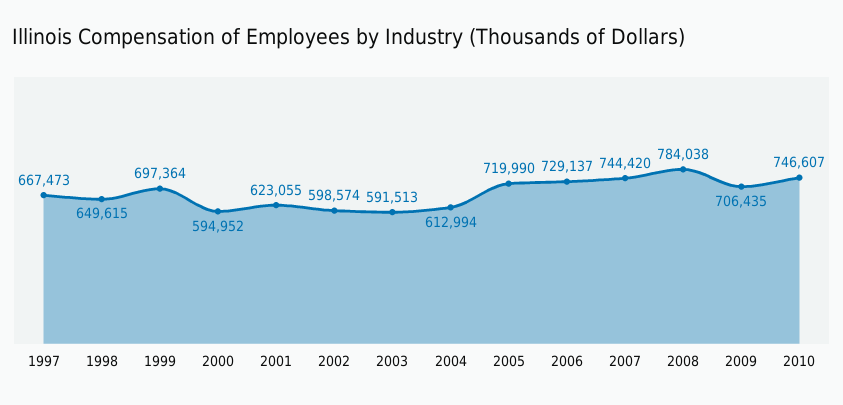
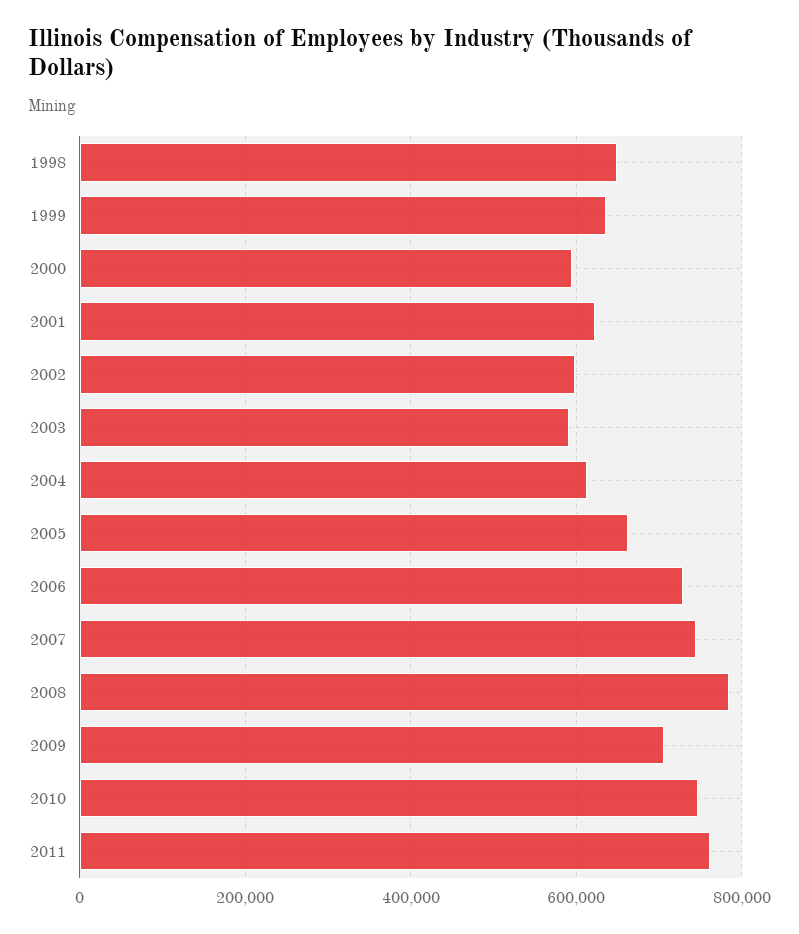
1997: 667473 -> none
1999: 697364 -> 640000
2005: 719990 -> 660000
2011: none -> 760000

